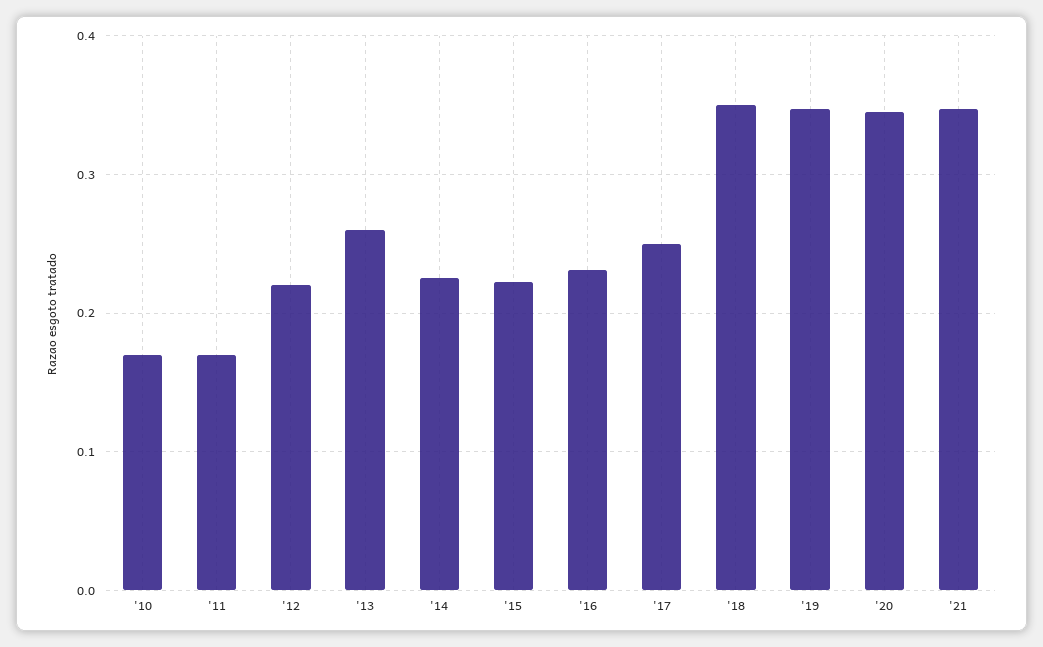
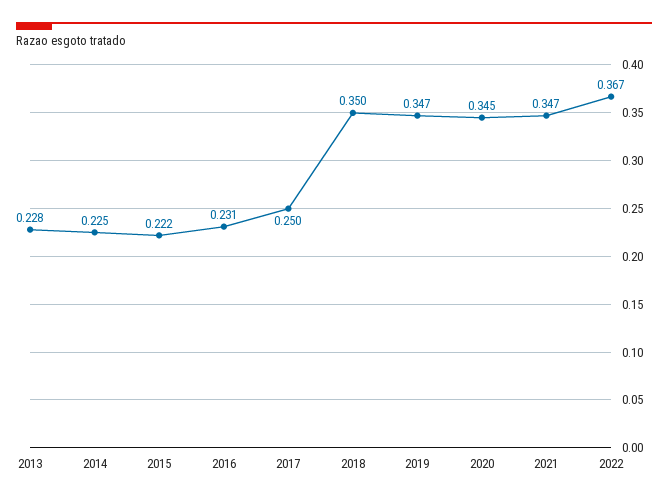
'10: 0.17 -> none
'11: 0.17 -> none
'12: 0.22 -> none
'13: 0.26 -> 0.228
2022: none -> 0.367

